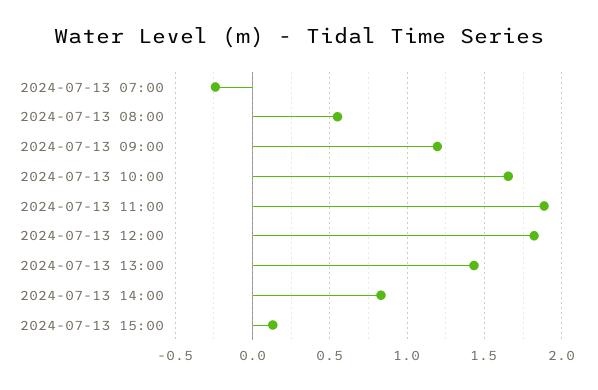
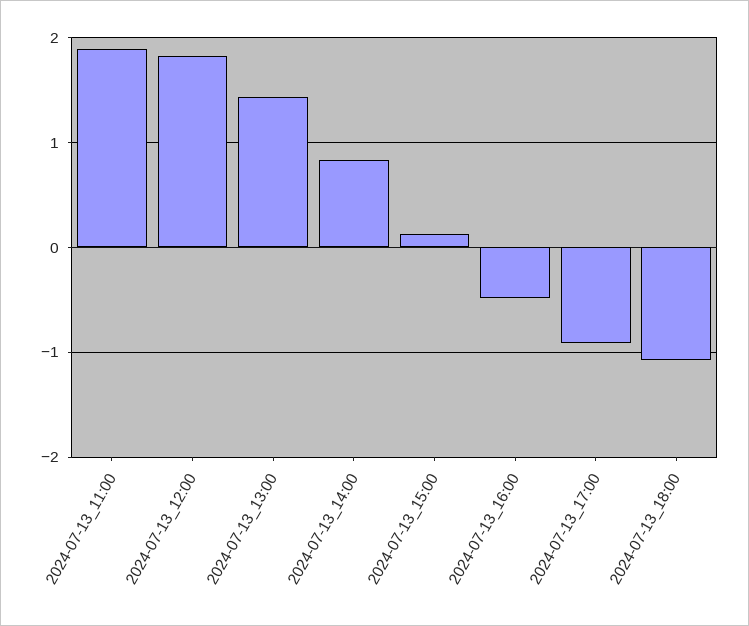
2024-07-13 07:00: -0.25 -> none
2024-07-13 08:00: 0.55 -> none
2024-07-13 09:00: 1.2 -> none
2024-07-13 10:00: 1.65 -> none
2024-07-13_16:00: none -> -0.5
2024-07-13_17:00: none -> -0.9
2024-07-13_18:00: none -> -1.1

